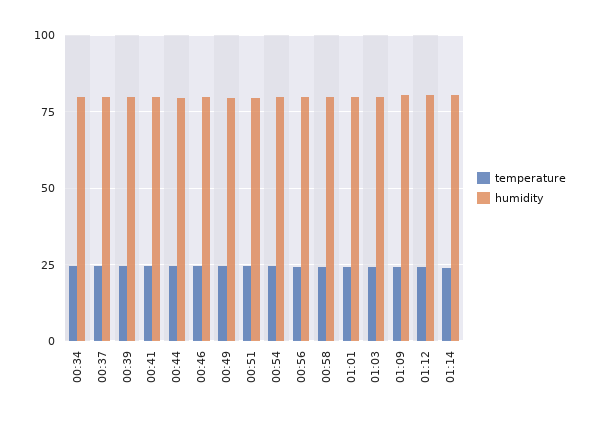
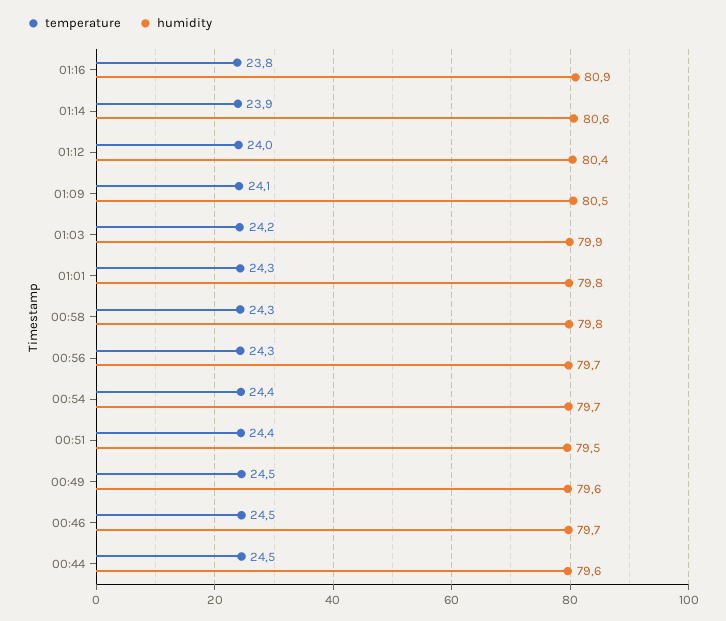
temperature, 00:34: 25 -> none
humidity, 00:34: 80 -> none
temperature, 00:37: 25 -> none
humidity, 00:37: 80 -> none
temperature, 00:39: 25 -> none
humidity, 00:39: 80 -> none
temperature, 00:41: 25 -> none
humidity, 00:41: 80 -> none
temperature, 01:16: none -> 23.8
humidity, 01:16: none -> 80.9

